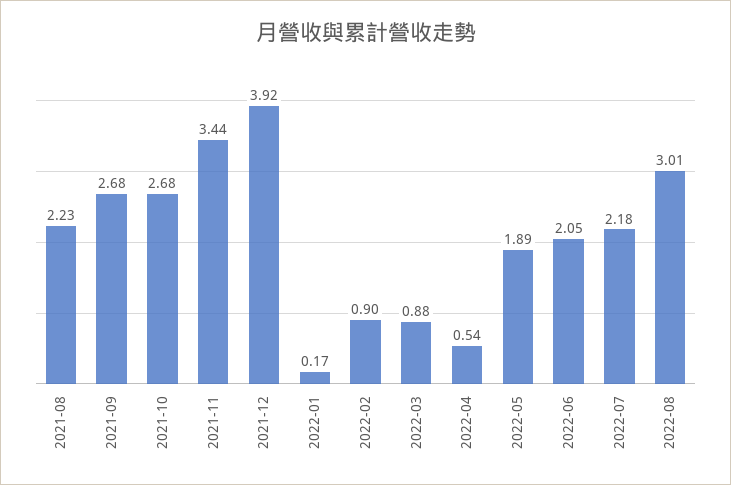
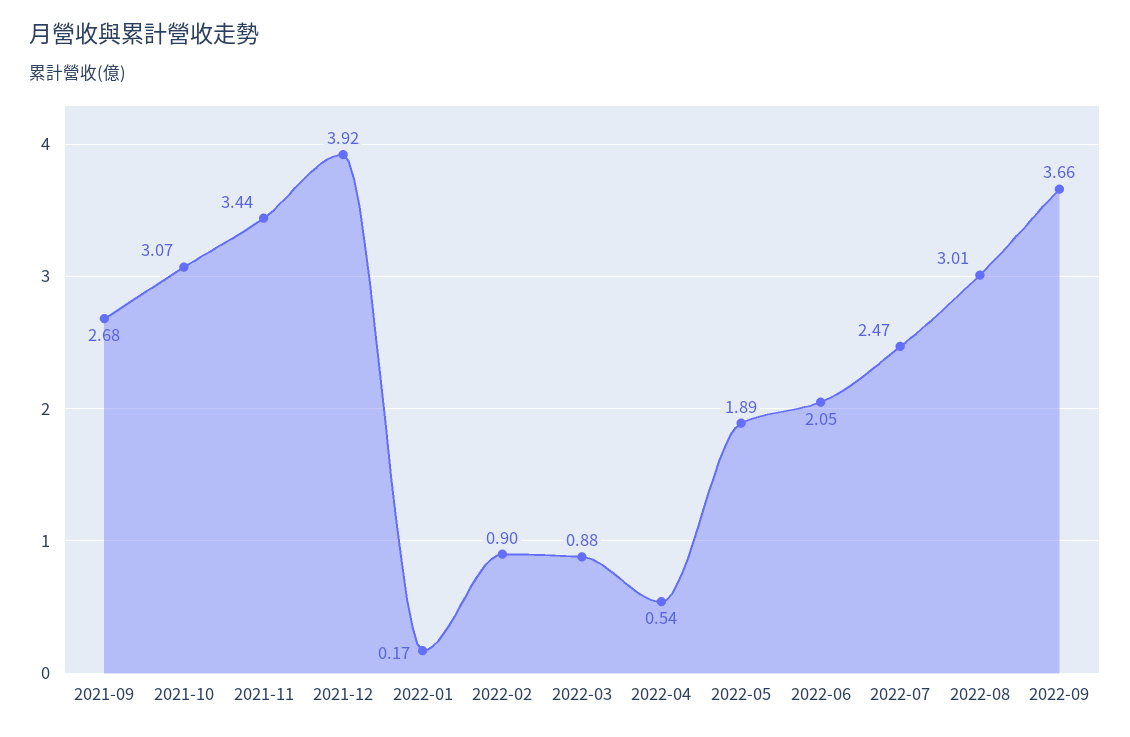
2021-08: 2.23 -> none
2021-10: 2.68 -> 3.07
2022-07: 2.18 -> 2.47
2022-09: none -> 3.66

